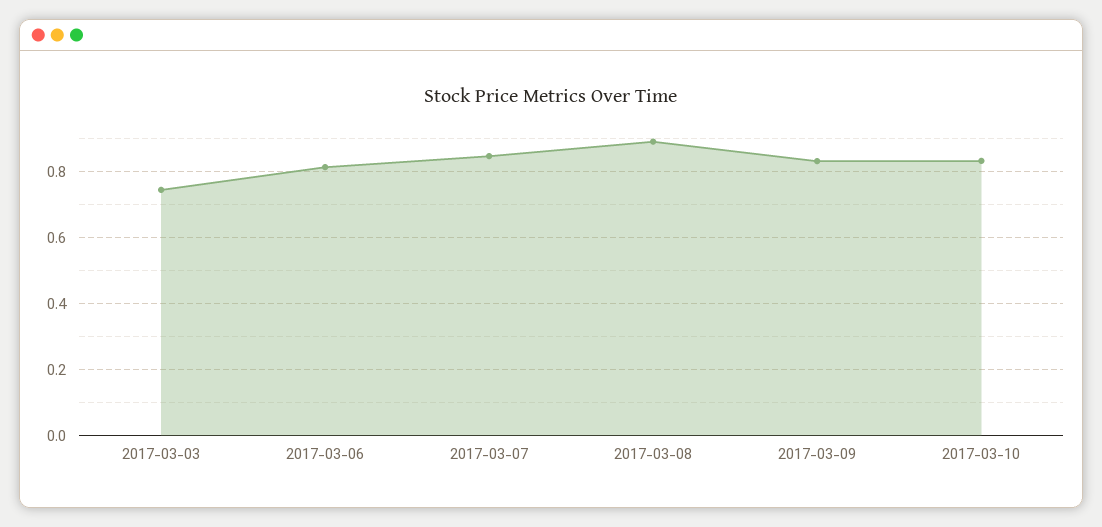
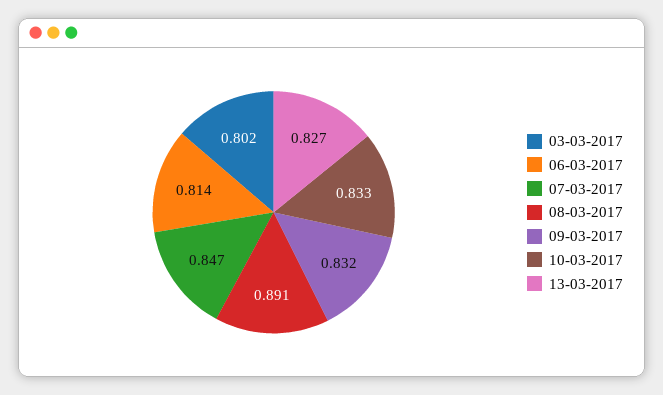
2017-03-03: 0.74 -> 0.802
13-03-2017: none -> 0.827

